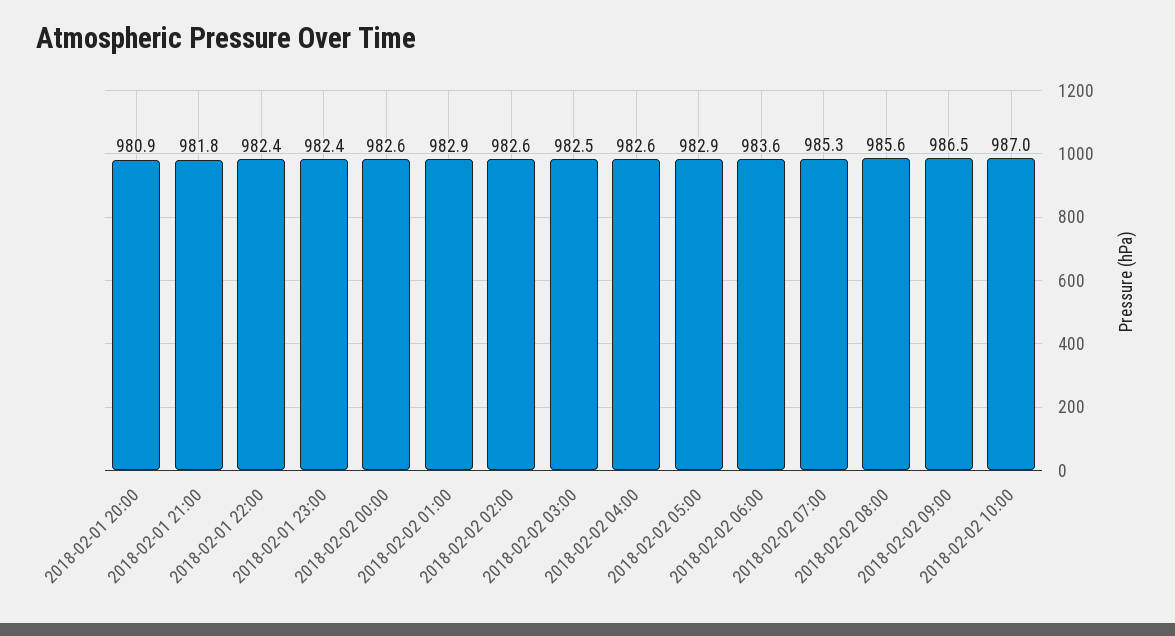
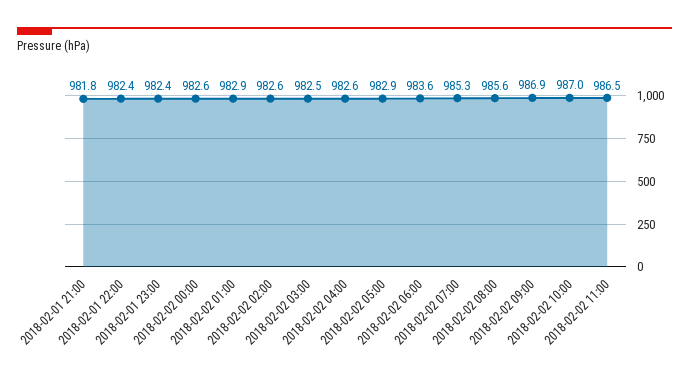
2018-02-01 20:00: 980.9 -> none
2018-02-02 09:00: 986.5 -> 986.9
2018-02-02 11:00: none -> 986.5

